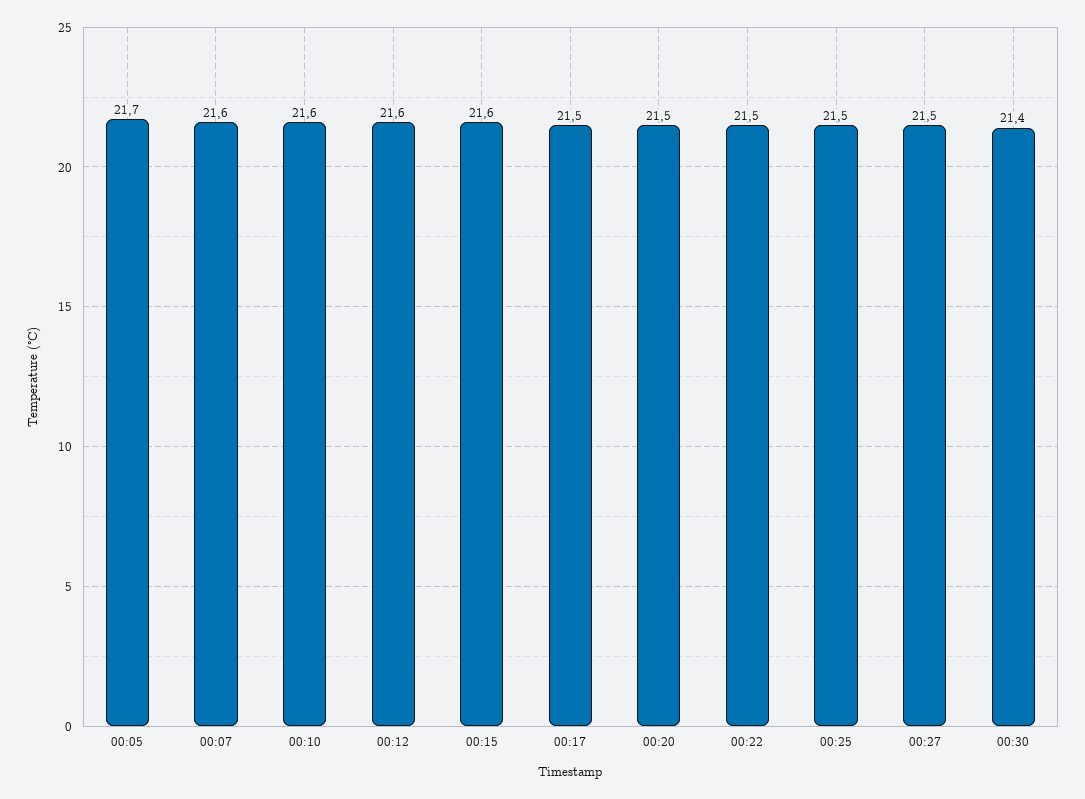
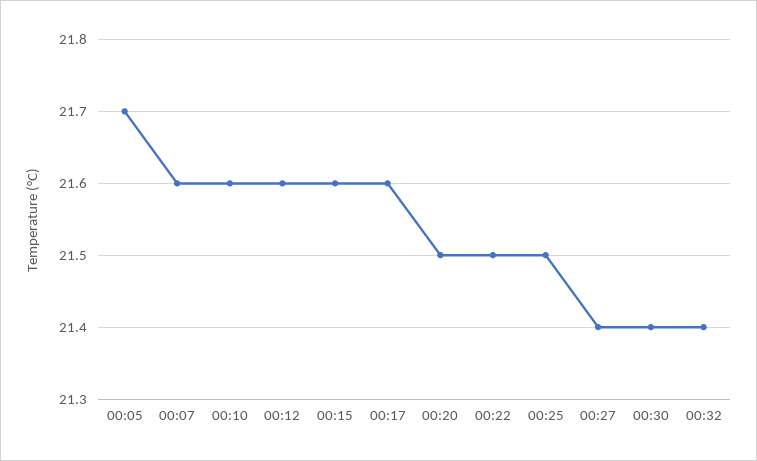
00:17: 21.5 -> 21.6
00:27: 21.5 -> 21.4
00:32: none -> 21.4

